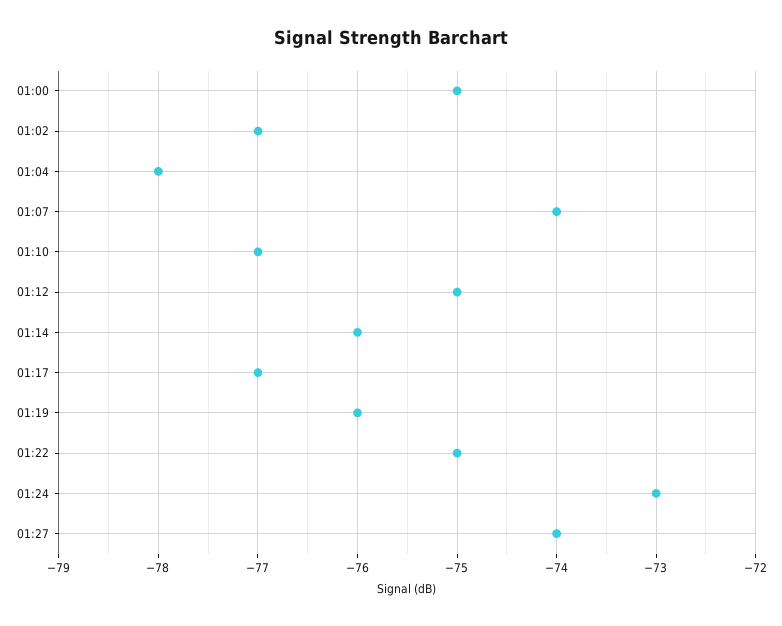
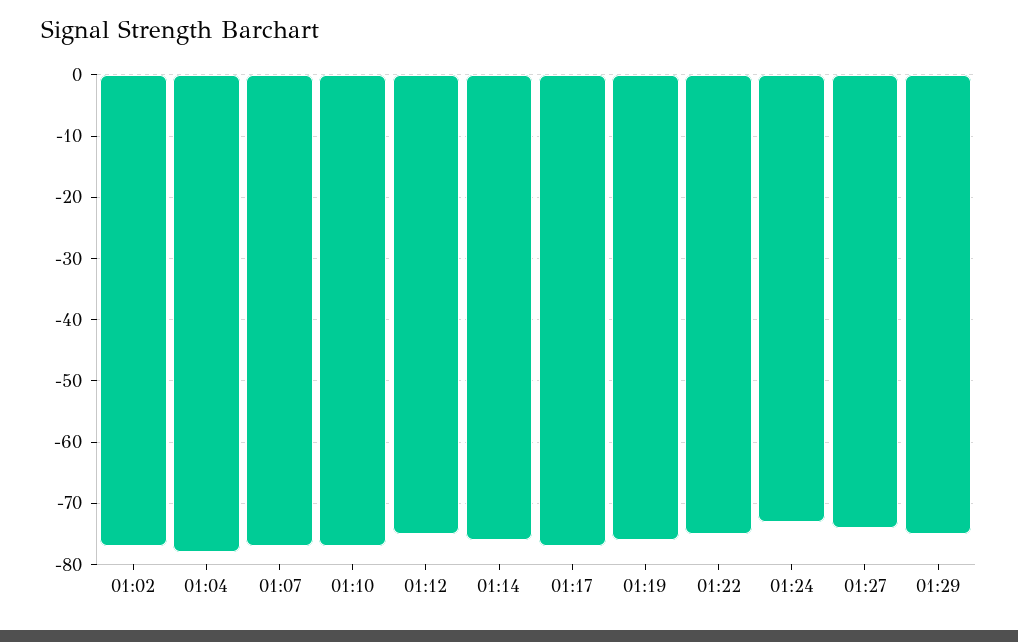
01:00: -75 -> none
01:07: -74 -> -77
01:29: none -> -75

